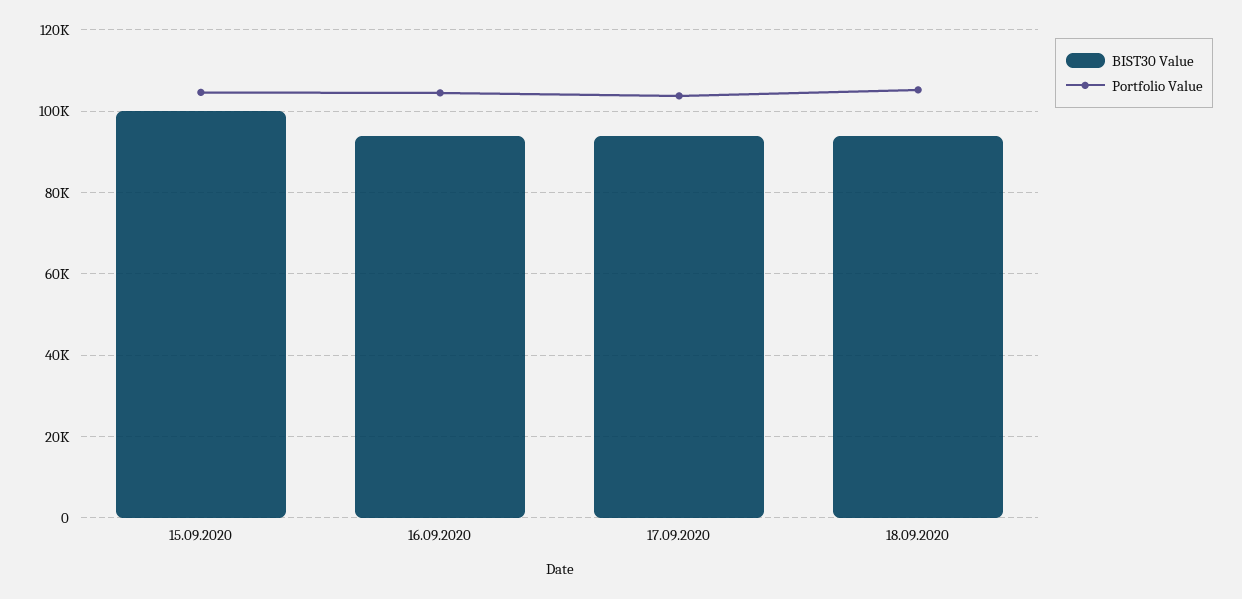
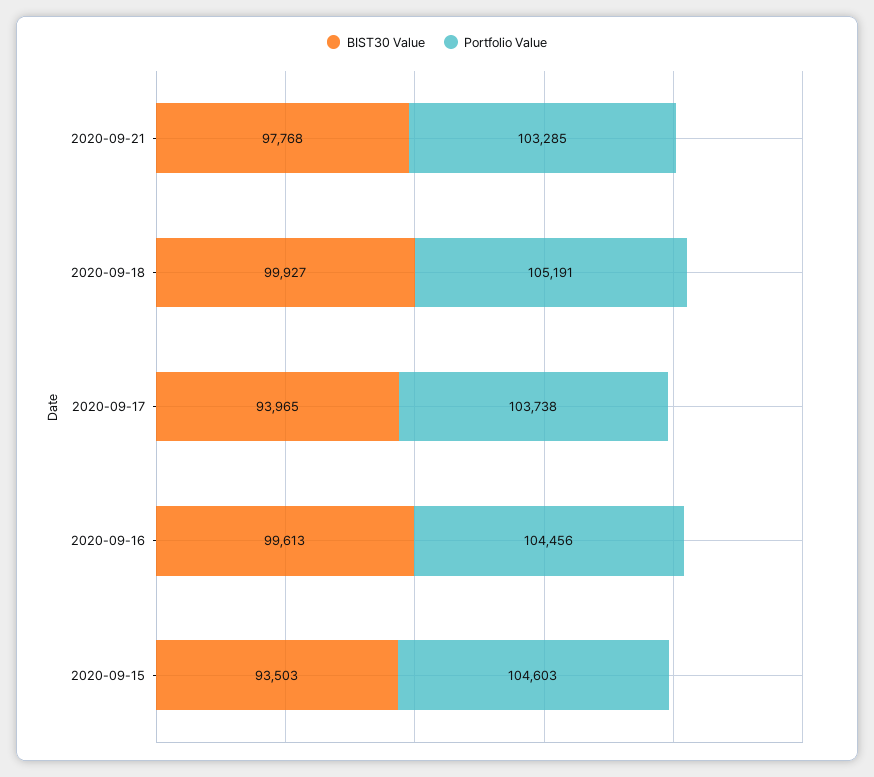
BIST30 Value, 15.09.2020: 100000 -> 93503
BIST30 Value, 16.09.2020: 94000 -> 99613
BIST30 Value, 18.09.2020: 94000 -> 99927
BIST30 Value, 2020-09-21: none -> 97768
Portfolio Value, 2020-09-21: none -> 103285

